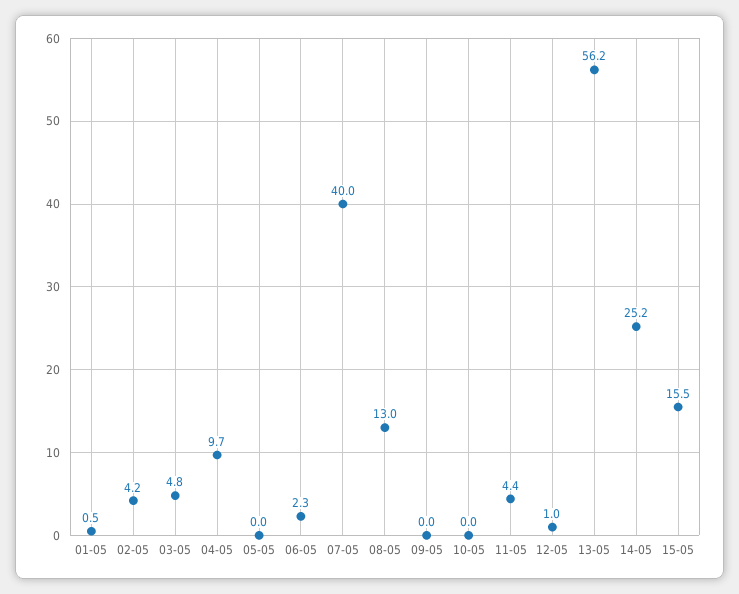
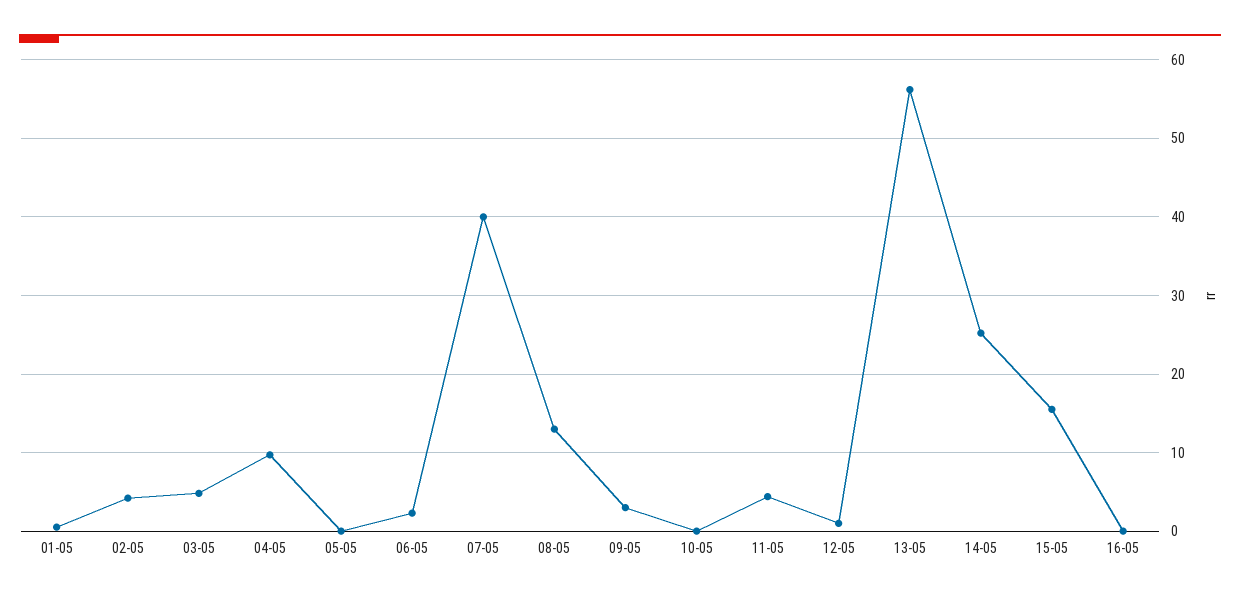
09-05: 0 -> 3
16-05: none -> 0

